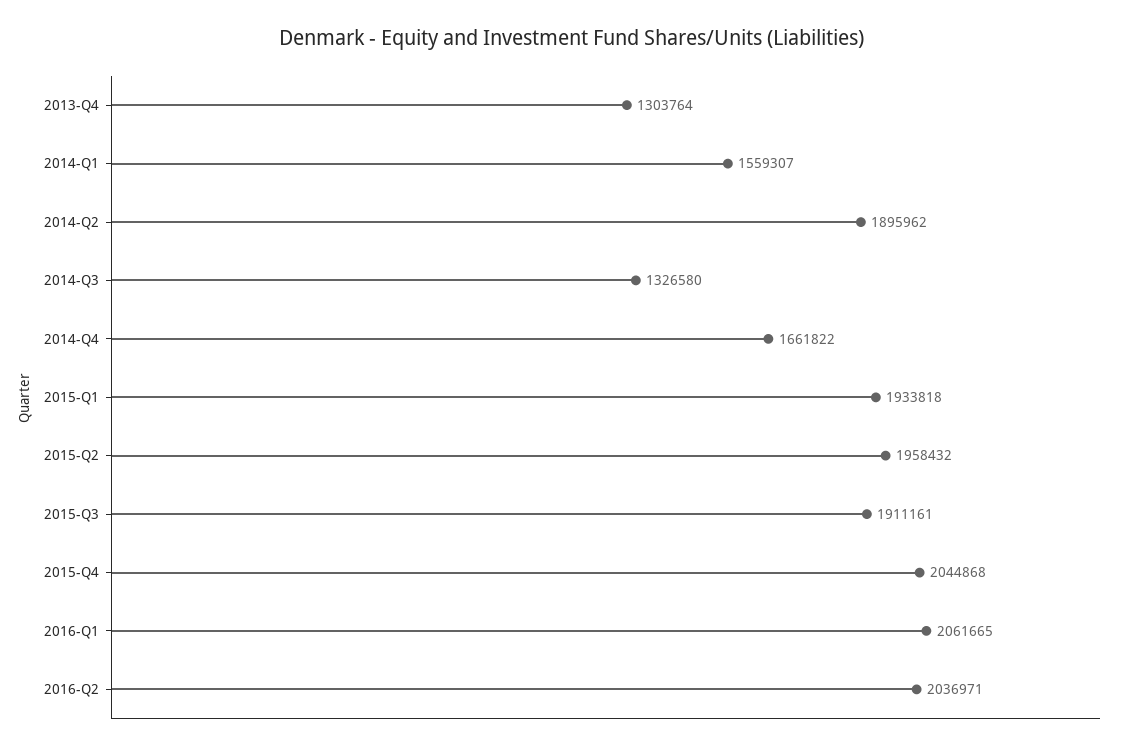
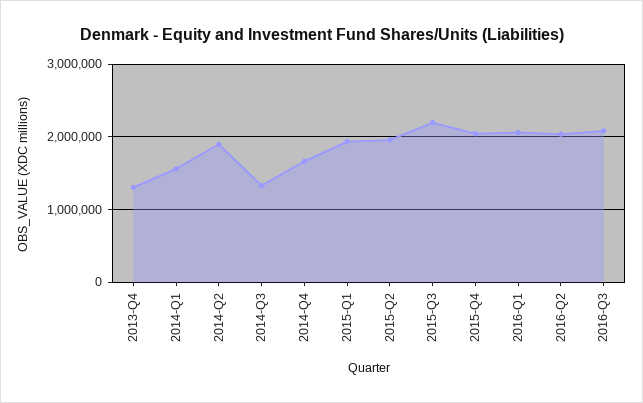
2015-Q3: 1911161 -> 2200000
2016-Q3: none -> 2100000

